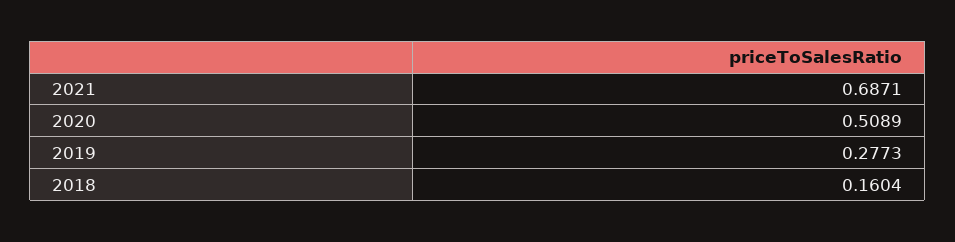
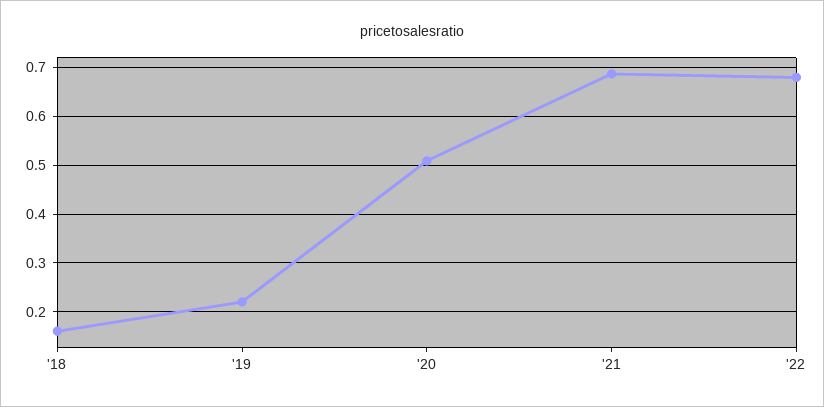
2019: 0.2773 -> 0.22
'22: none -> 0.68

